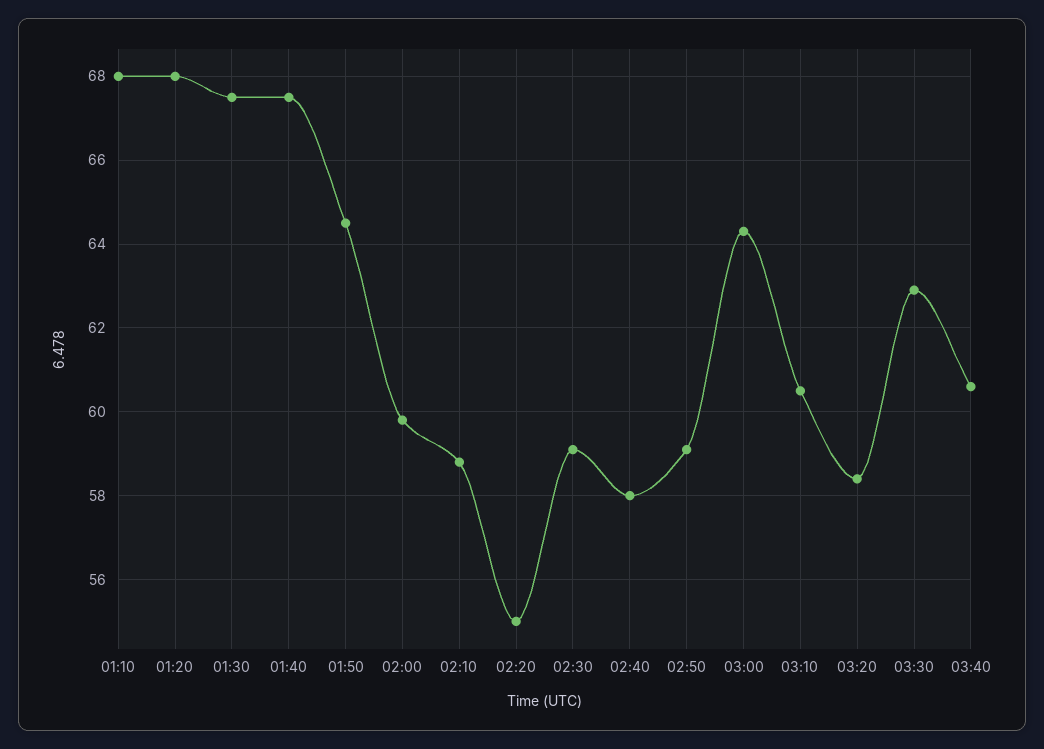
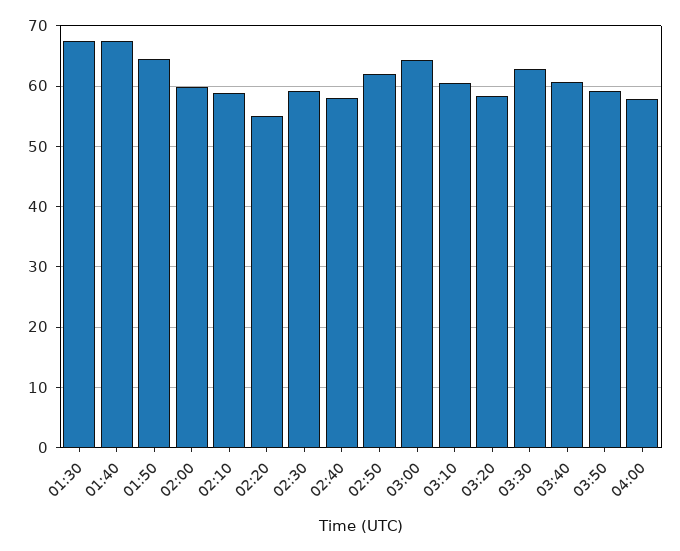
01:10: 68 -> none
01:20: 68 -> none
02:50: 59 -> 62
03:50: none -> 59
04:00: none -> 58

